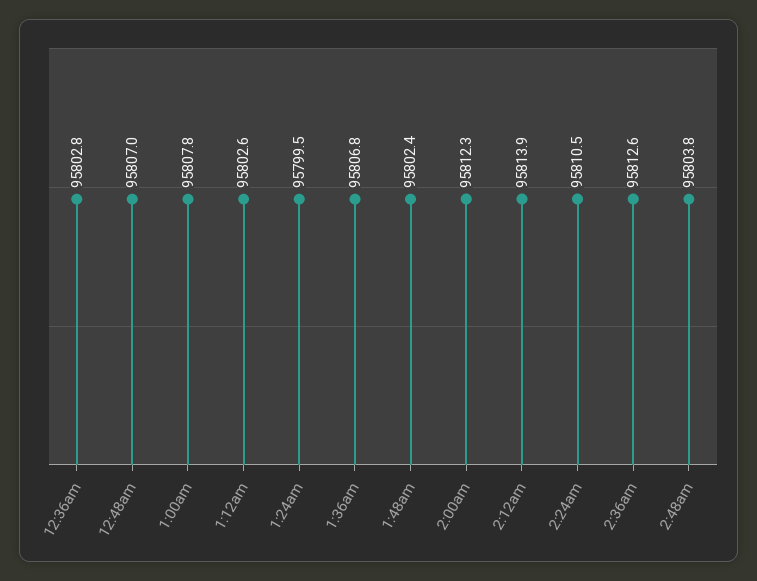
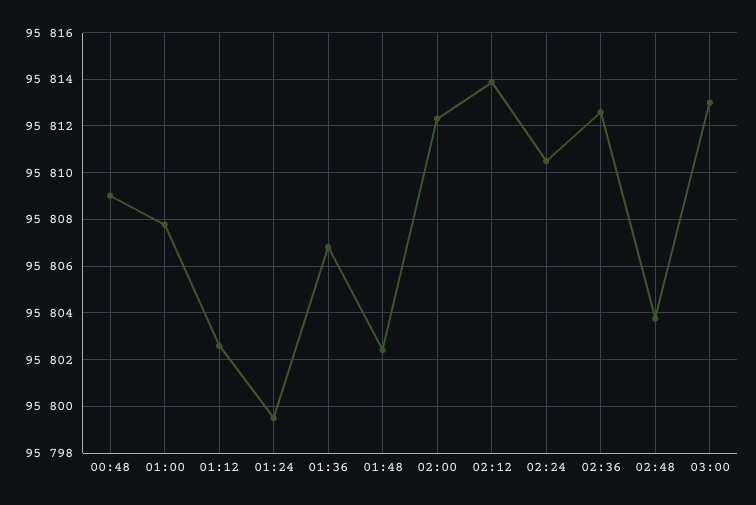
12:36am: 95802.8 -> none
12:48am: 95807 -> 95809
03:00: none -> 95813

